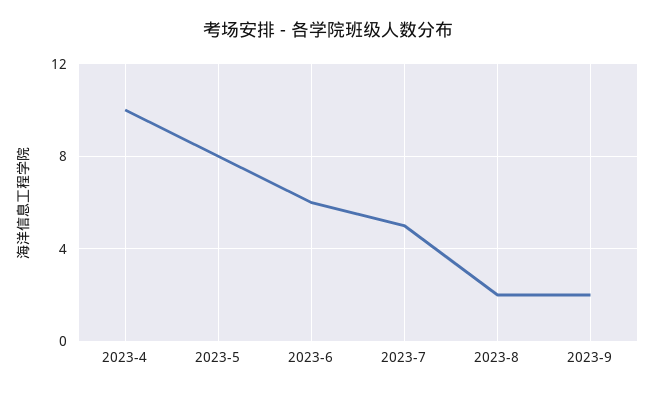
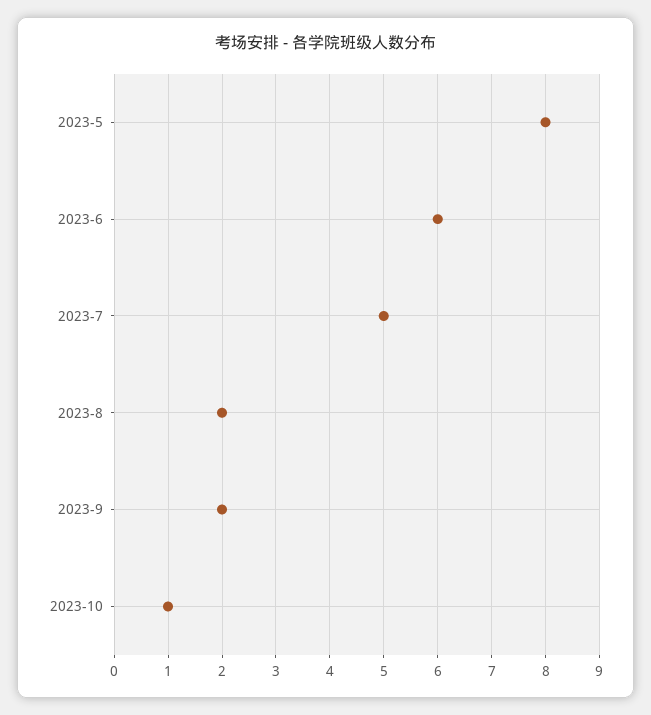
2023-4: 10 -> none
2023-10: none -> 1

